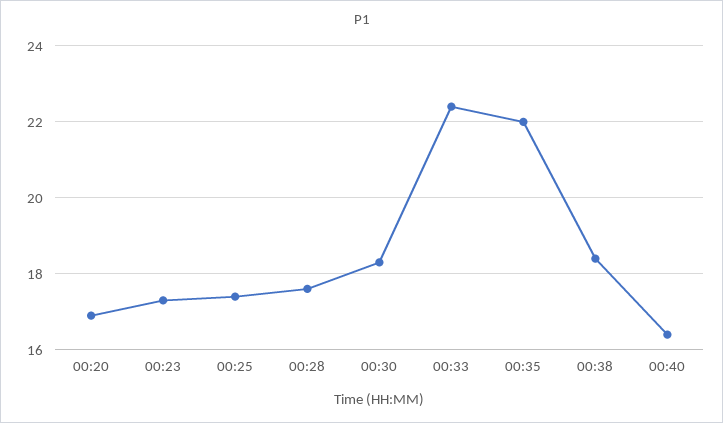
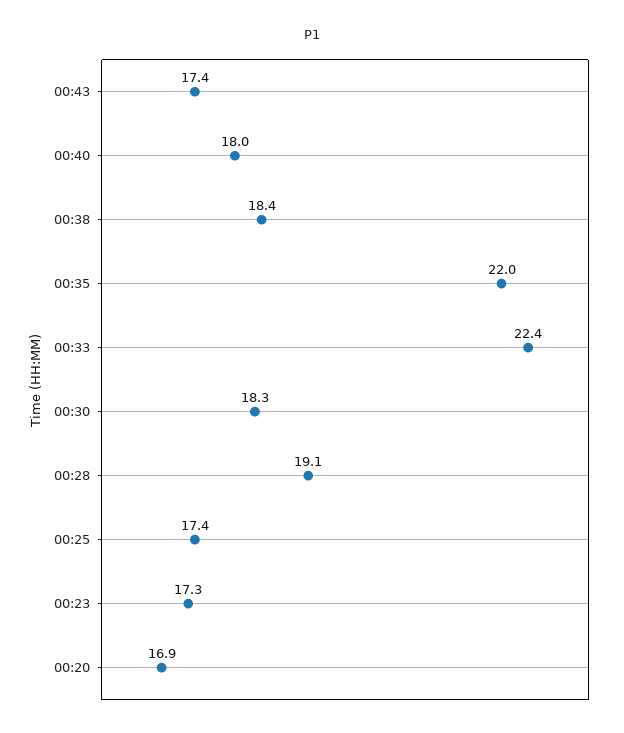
00:28: 17.5 -> 19.1
00:40: 16.5 -> 18
00:43: none -> 17.4

